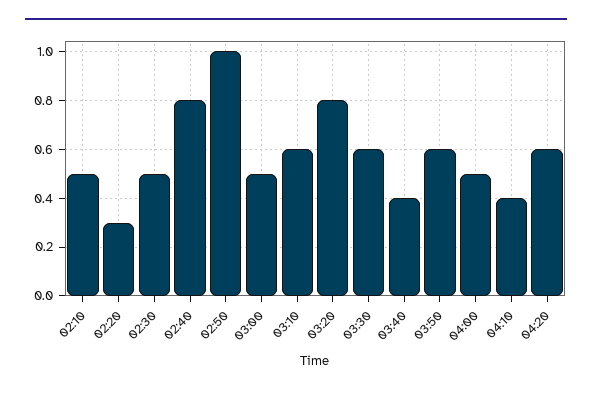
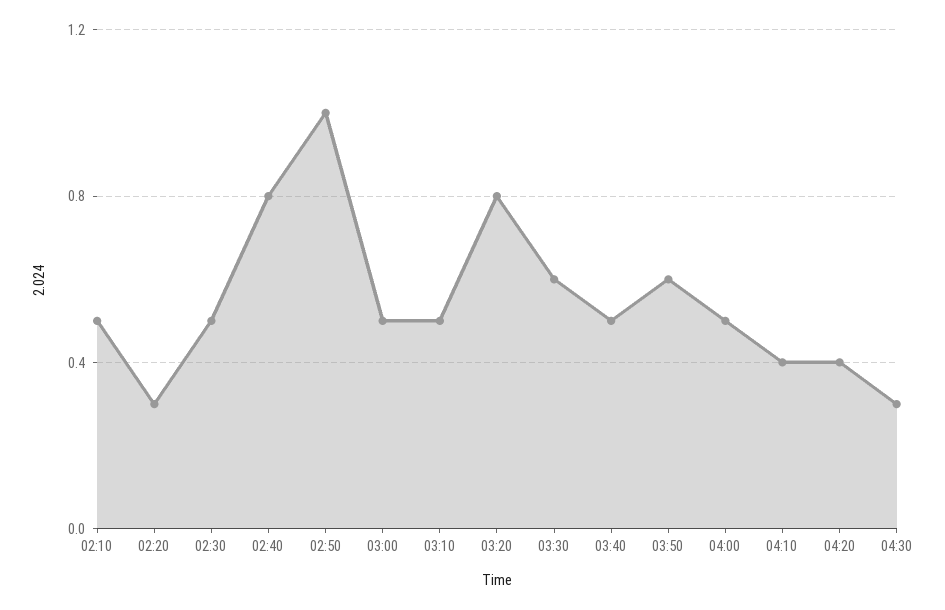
03:10: 0.6 -> 0.5
03:40: 0.4 -> 0.5
04:20: 0.6 -> 0.4
04:30: none -> 0.3

